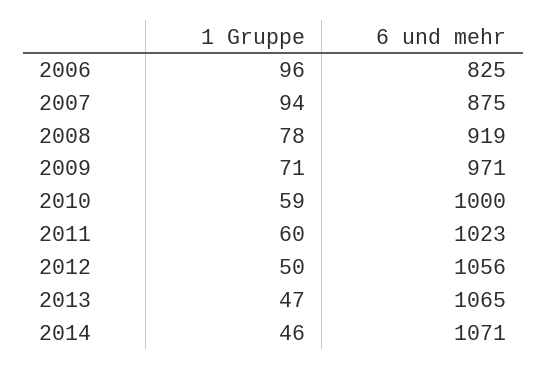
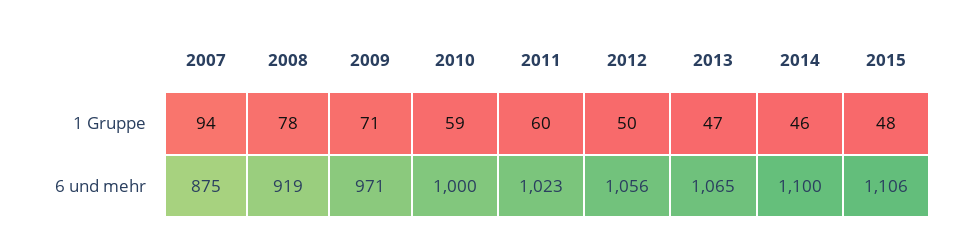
1 Gruppe, 2006: 96 -> none
6 und mehr, 2006: 825 -> none
6 und mehr, 2014: 1071 -> 1100
1 Gruppe, 2015: none -> 48
6 und mehr, 2015: none -> 1106

